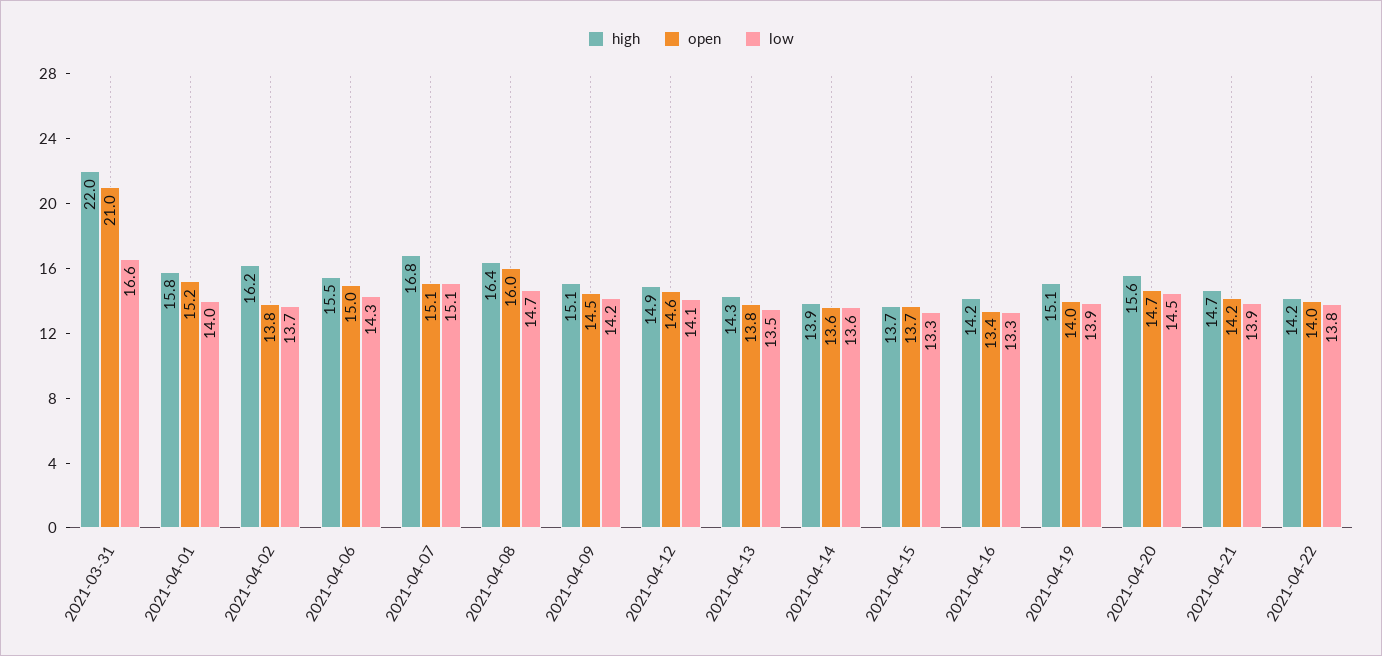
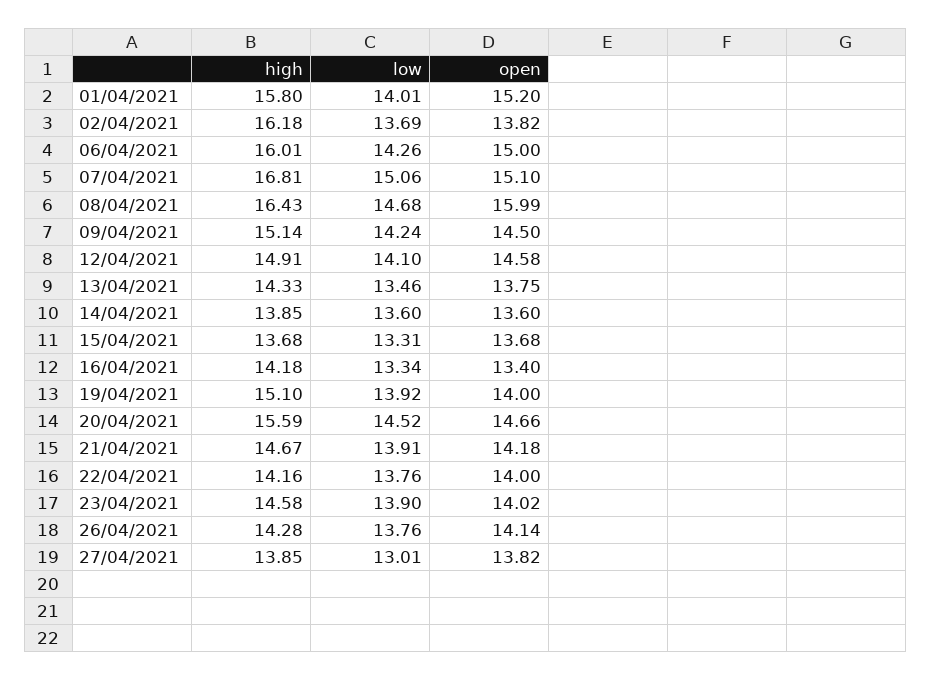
high, 2021-03-31: 22 -> none
open, 2021-03-31: 21 -> none
low, 2021-03-31: 16.6 -> none
high, 2021-04-06: 15.5 -> 16.01
high, 23/04/2021: none -> 14.58
low, 23/04/2021: none -> 13.9
open, 23/04/2021: none -> 14.02
high, 26/04/2021: none -> 14.28
low, 26/04/2021: none -> 13.76
open, 26/04/2021: none -> 14.14
high, 27/04/2021: none -> 13.85
low, 27/04/2021: none -> 13.01
open, 27/04/2021: none -> 13.82

